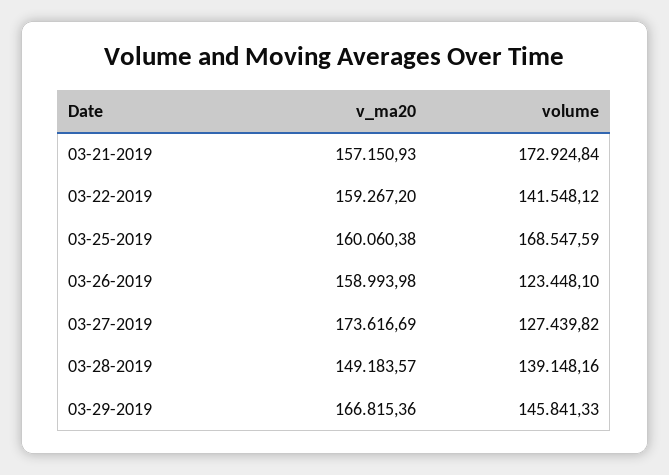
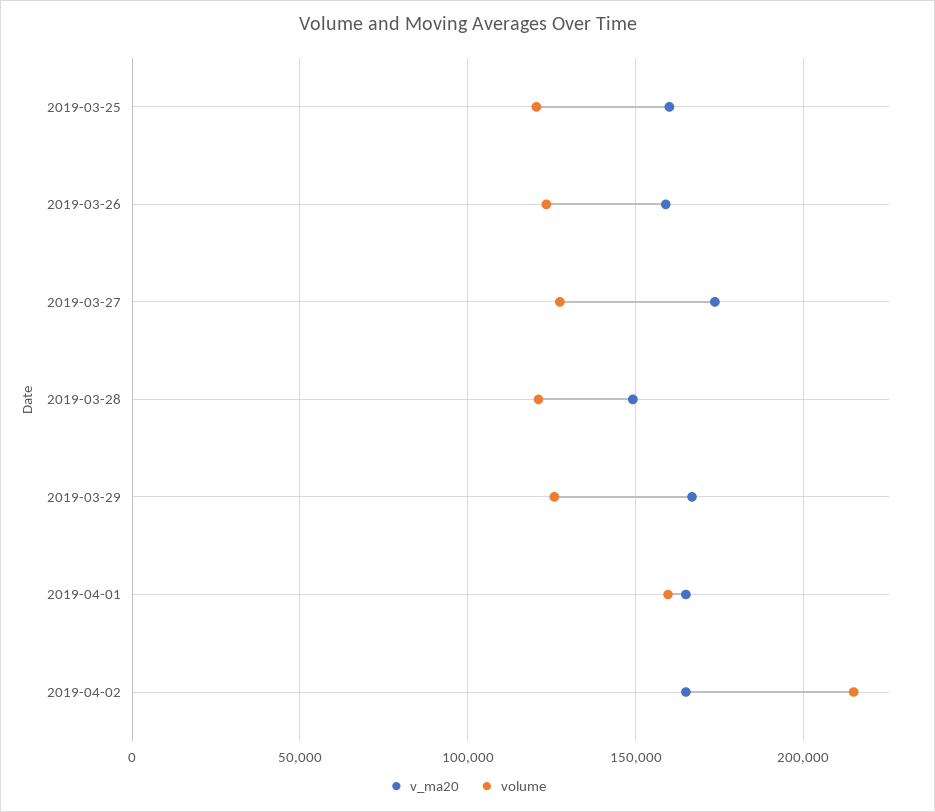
v_ma20, 03-21-2019: 157150.93 -> none
volume, 03-21-2019: 172924.84 -> none
v_ma20, 03-22-2019: 159267.2 -> none
volume, 03-22-2019: 141548.12 -> none
volume, 03-25-2019: 168547.59 -> 120000
volume, 03-28-2019: 139148.16 -> 120000
volume, 03-29-2019: 145841.33 -> 125000
v_ma20, 2019-04-01: none -> 165000
volume, 2019-04-01: none -> 160000
v_ma20, 2019-04-02: none -> 165000
volume, 2019-04-02: none -> 215000

